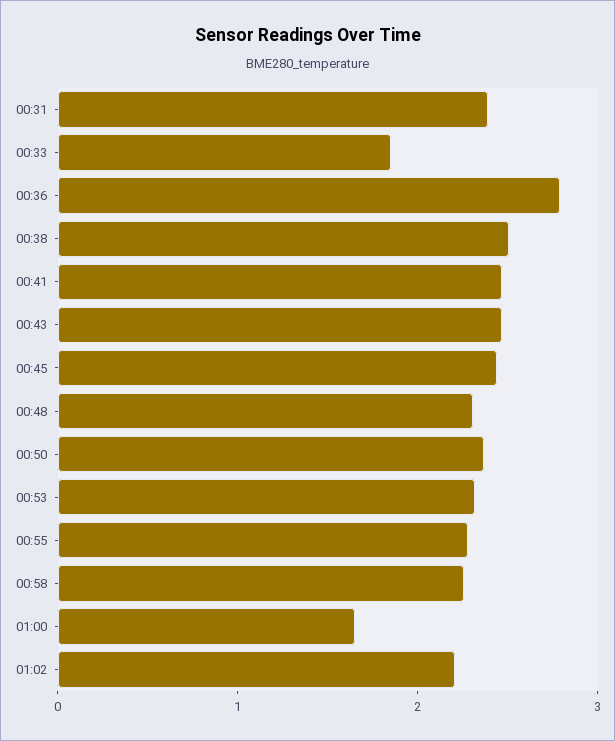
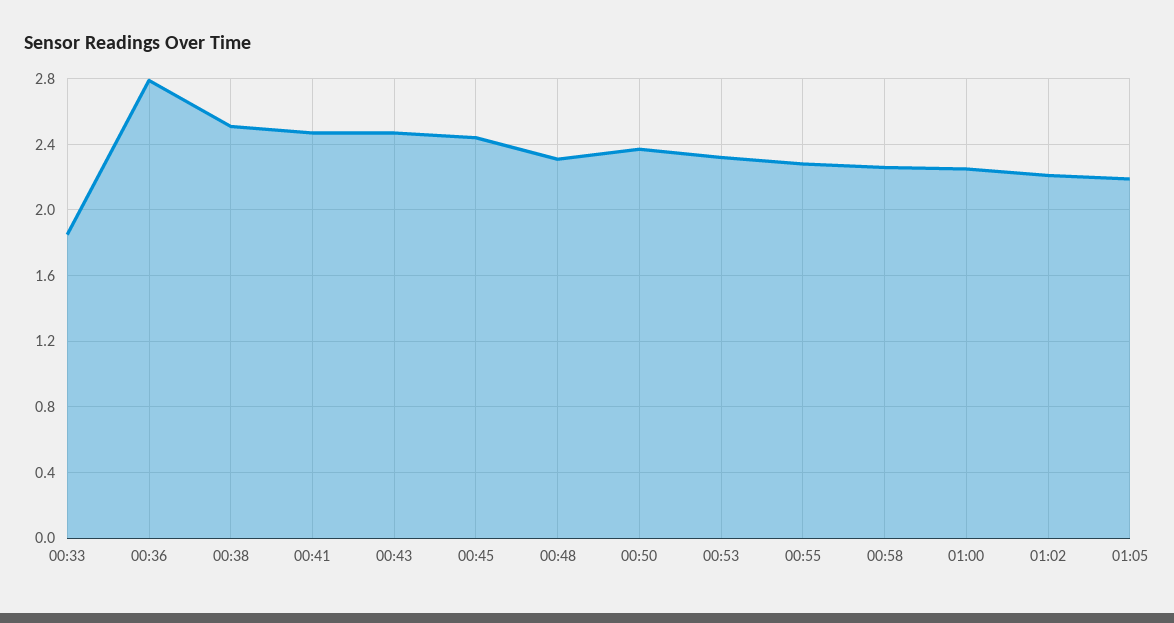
00:31: 2.4 -> none
01:00: 1.6 -> 2.25
01:05: none -> 2.2

